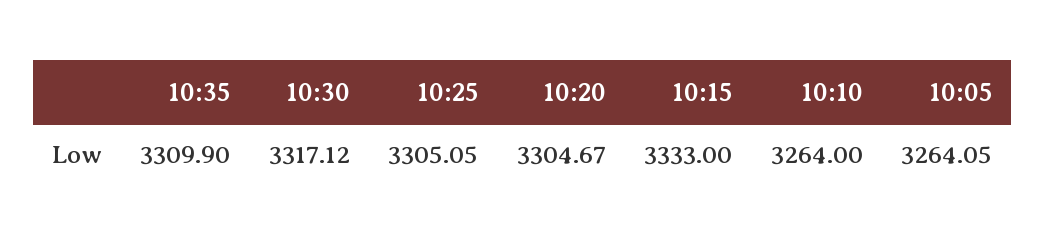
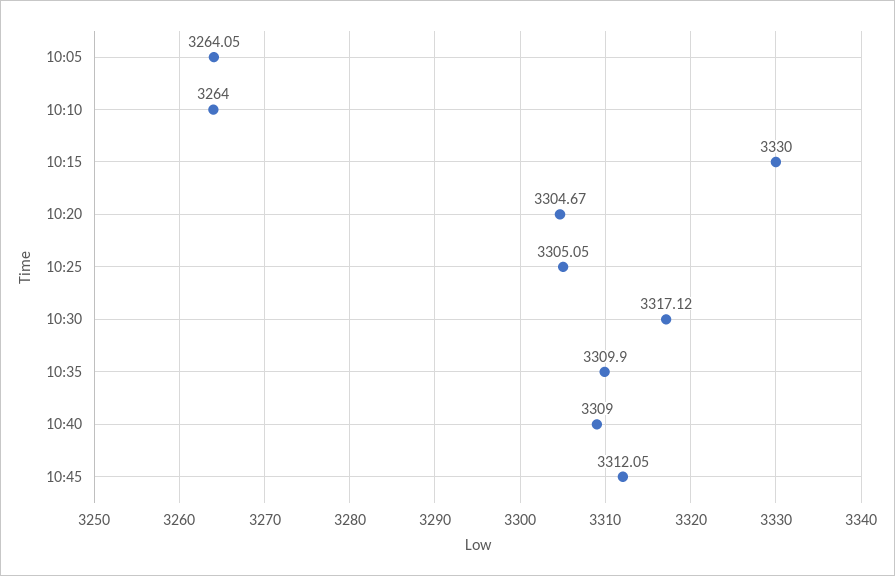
10:15: 3333 -> 3330
10:40: none -> 3309
10:45: none -> 3312.05

